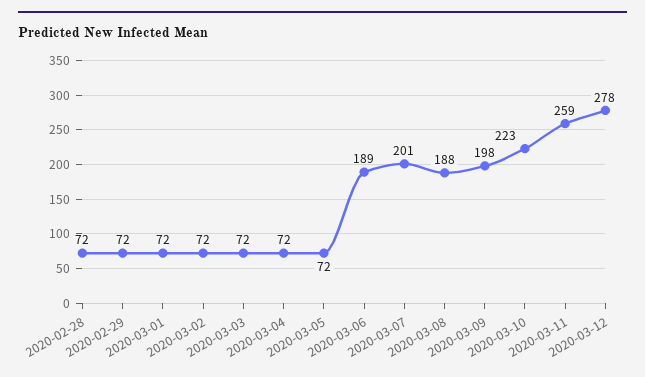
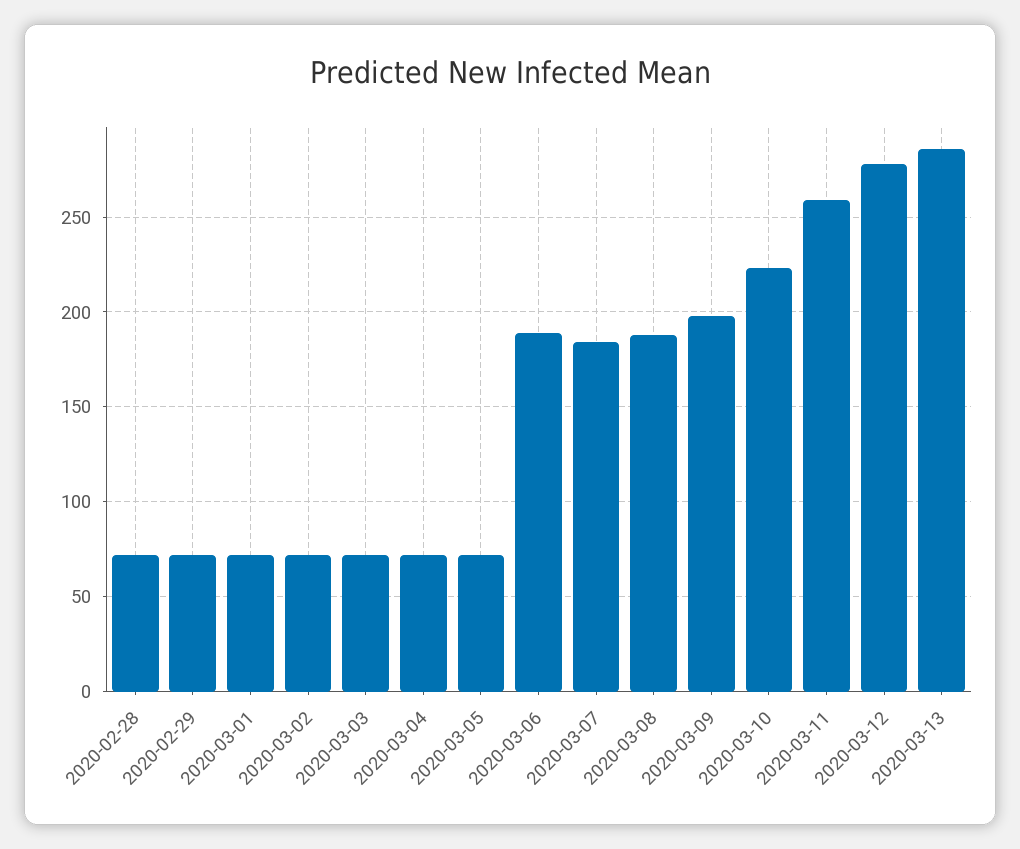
2020-03-07: 201 -> 185
2020-03-13: none -> 285

